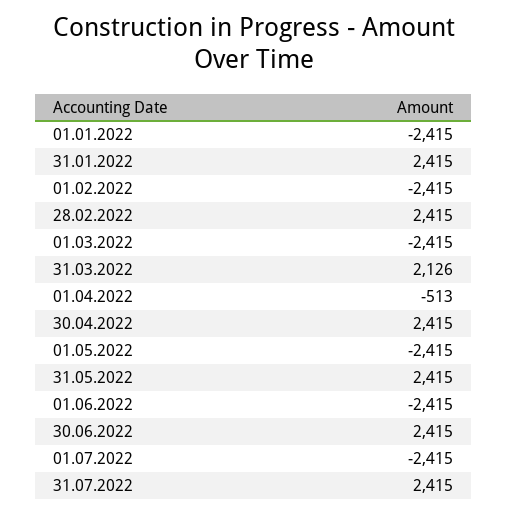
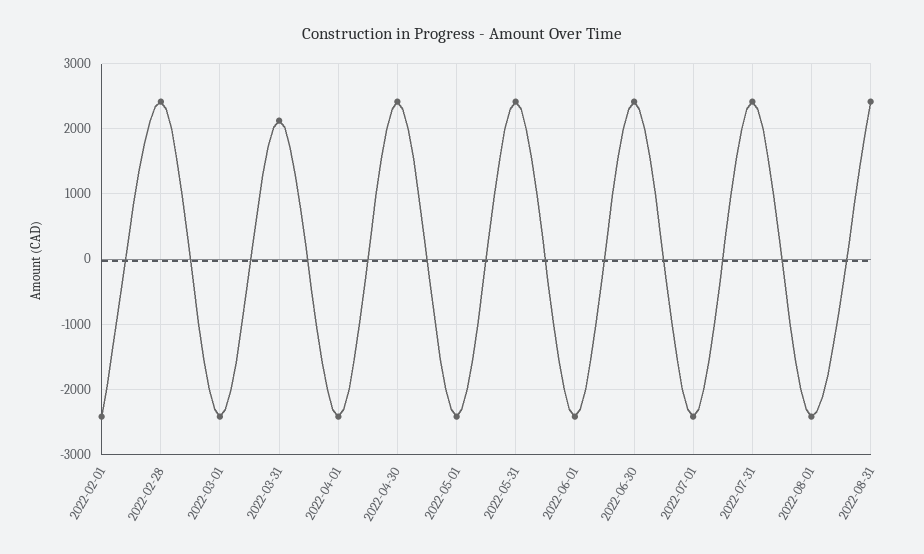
01.01.2022: -2415 -> none
31.01.2022: 2415 -> none
01.04.2022: -513 -> -2400
2022-08-01: none -> -2400
2022-08-31: none -> 2400

